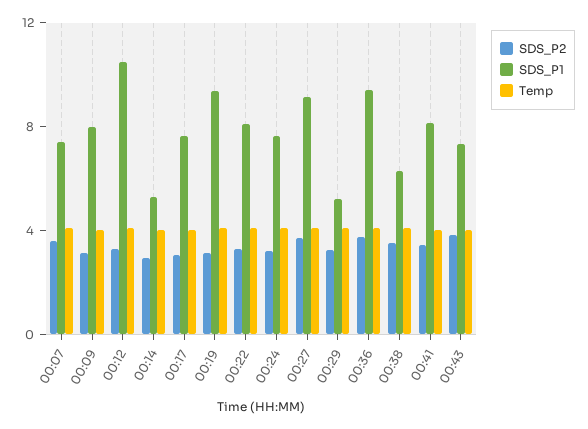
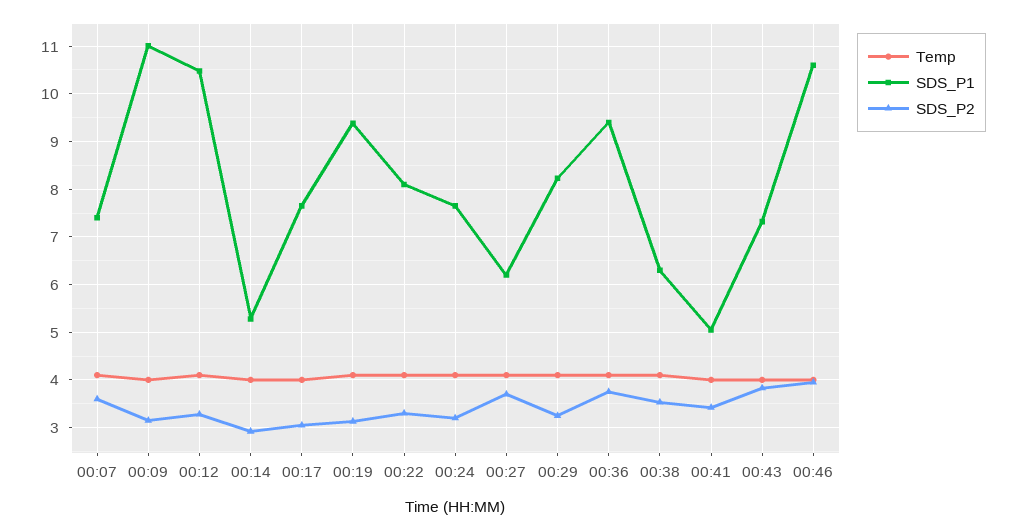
SDS_P1, 00:09: 8 -> 11
SDS_P1, 00:27: 9 -> 6.2
SDS_P1, 00:29: 5 -> 8.2
SDS_P1, 00:41: 8 -> 5
Temp, 00:46: none -> 4
SDS_P1, 00:46: none -> 10.6
SDS_P2, 00:46: none -> 4

